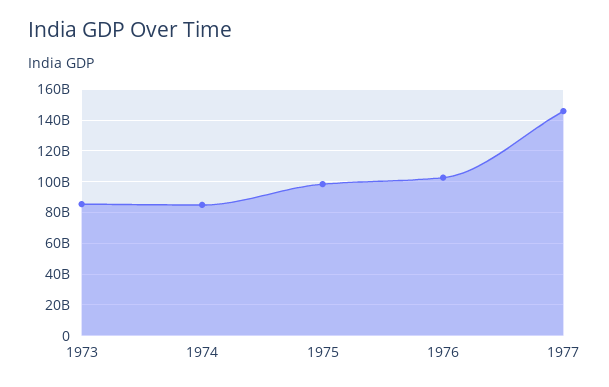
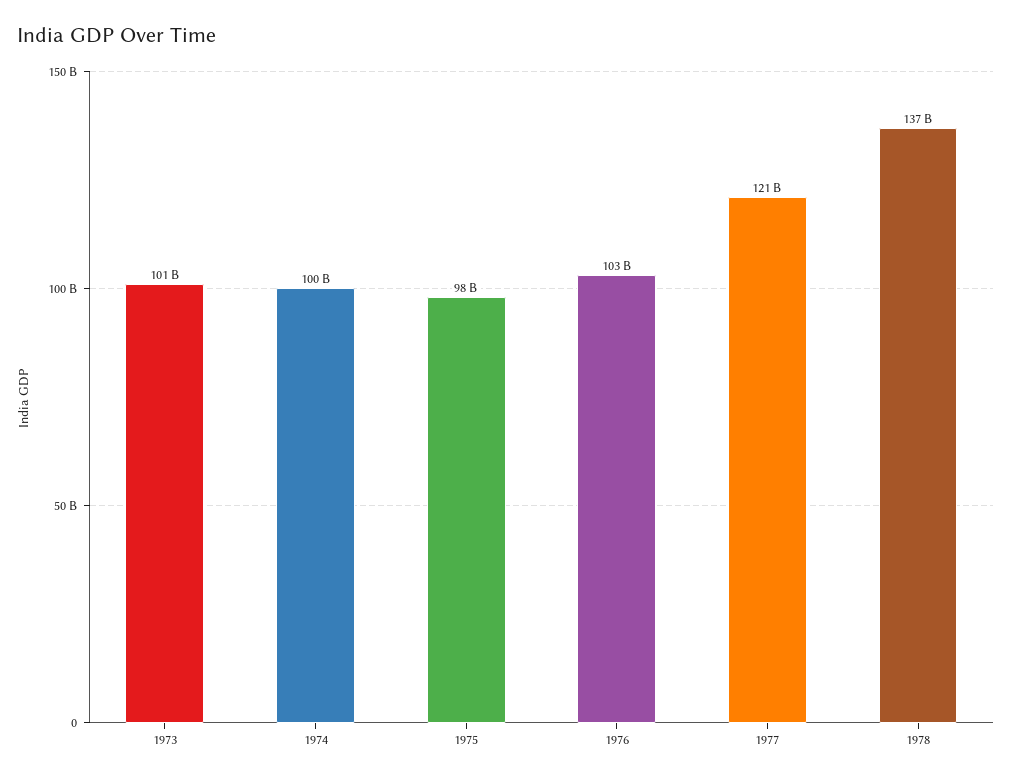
1973: 85000000000 -> 101000000000
1974: 85000000000 -> 100000000000
1977: 145000000000 -> 121000000000
1978: none -> 137000000000

